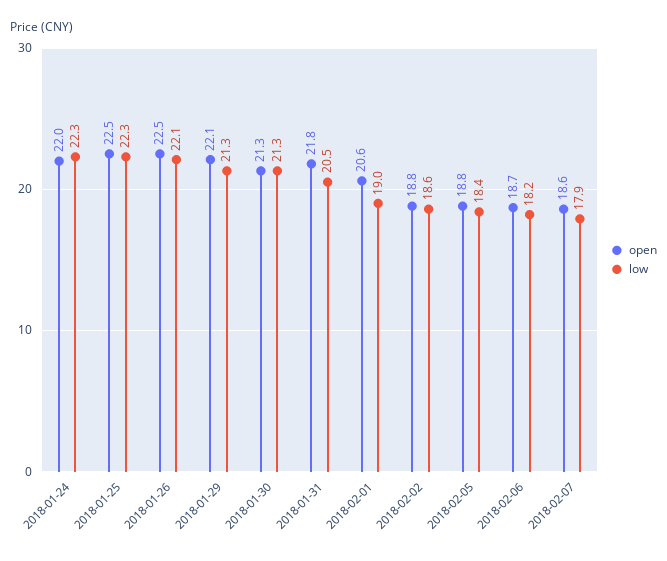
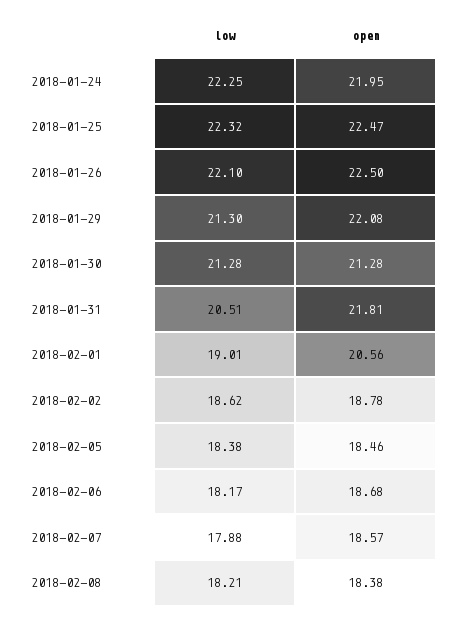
open, 2018-02-05: 18.8 -> 18.46
low, 2018-02-08: none -> 18.21
open, 2018-02-08: none -> 18.38

